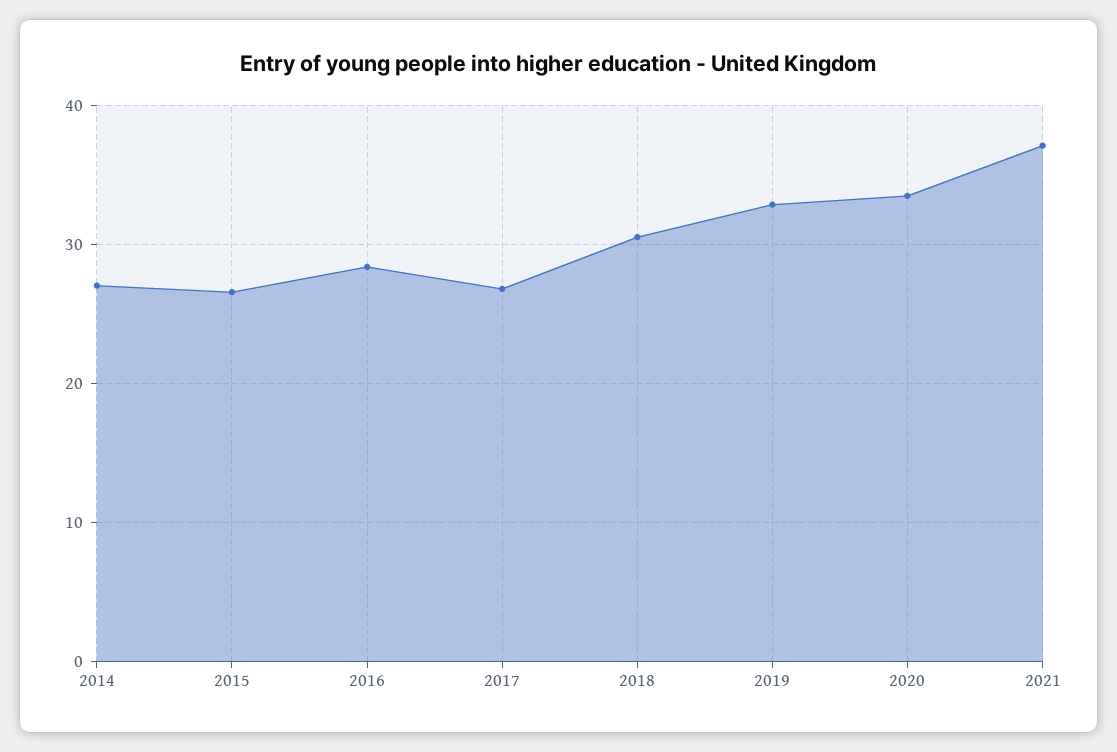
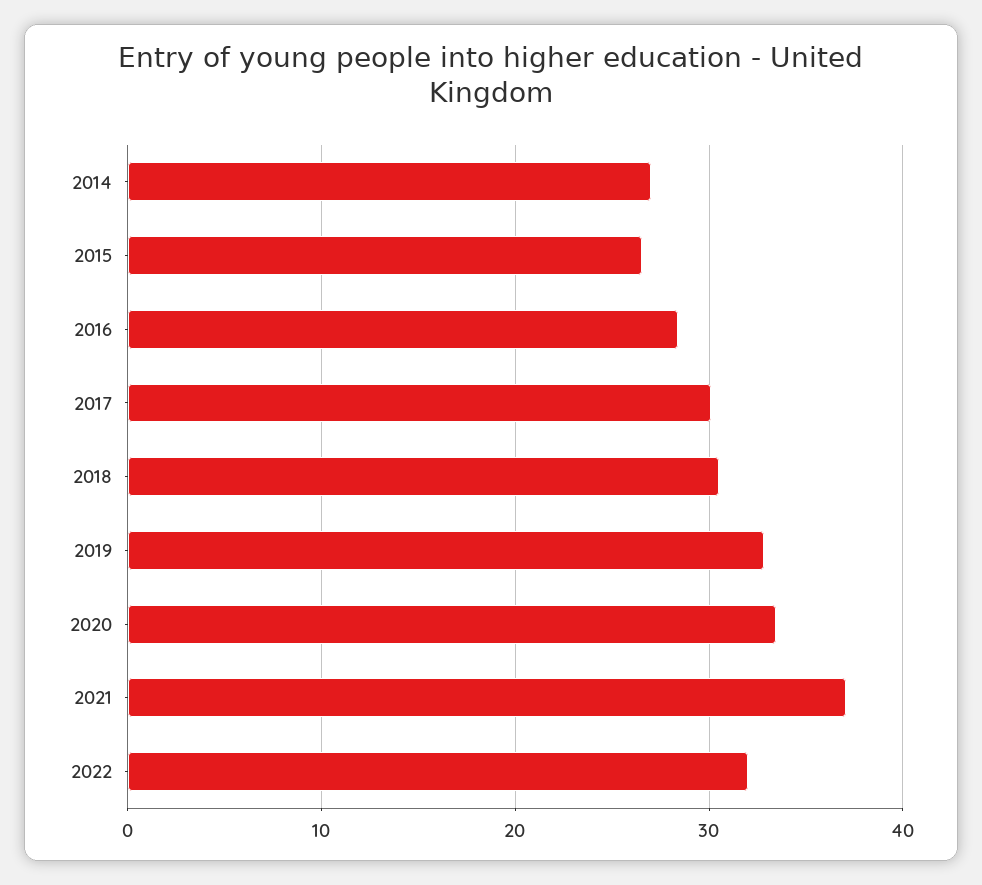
2017: 27 -> 30
2022: none -> 32

